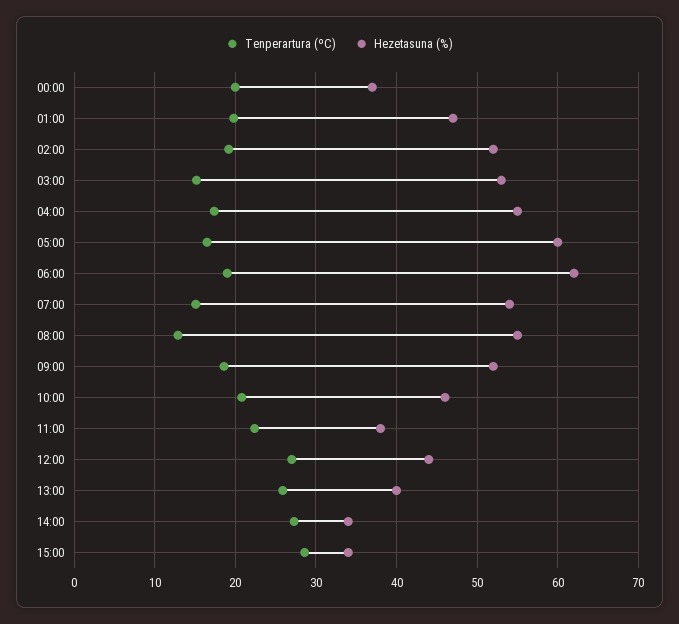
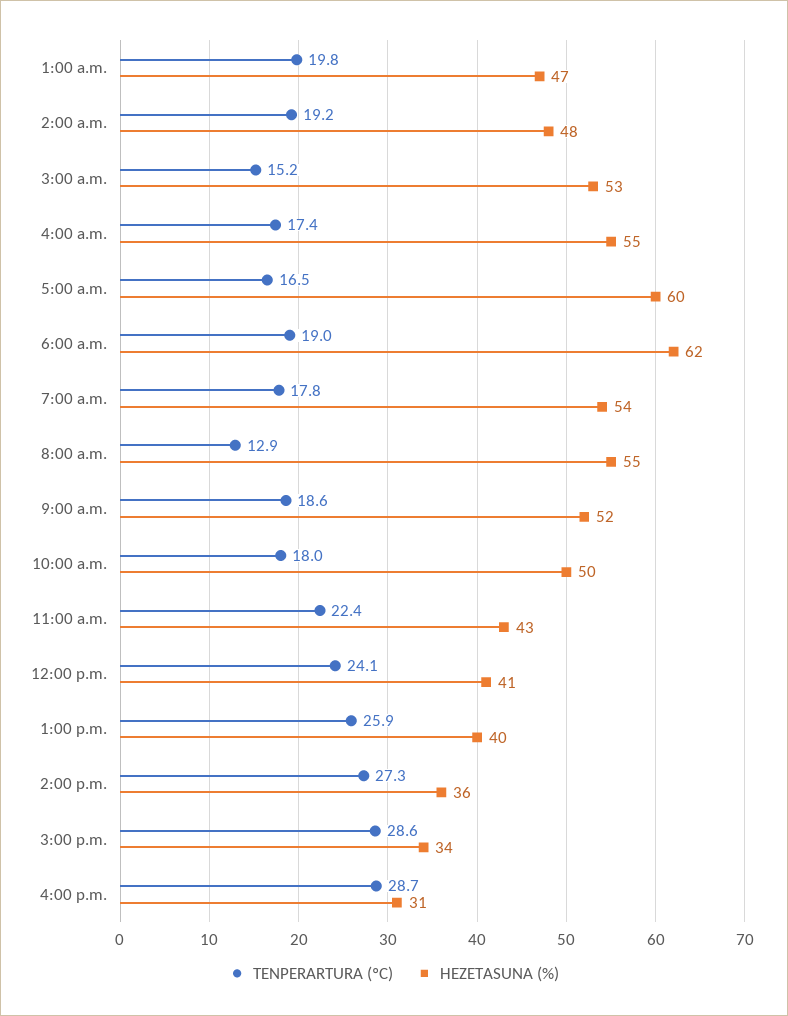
Tenperartura (ºC), 00:00: 20 -> none
Hezetasuna (%), 00:00: 37 -> none
Hezetasuna (%), 02:00: 52 -> 48
Tenperartura (ºC), 07:00: 15 -> 17.8
Tenperartura (ºC), 10:00: 21 -> 18
Hezetasuna (%), 10:00: 46 -> 50
Hezetasuna (%), 11:00: 38 -> 43
Tenperartura (ºC), 12:00: 27 -> 24.1
Hezetasuna (%), 12:00: 44 -> 41
Hezetasuna (%), 14:00: 34 -> 36
Tenperartura (ºC), 4:00 p.m.: none -> 28.7
Hezetasuna (%), 4:00 p.m.: none -> 31

